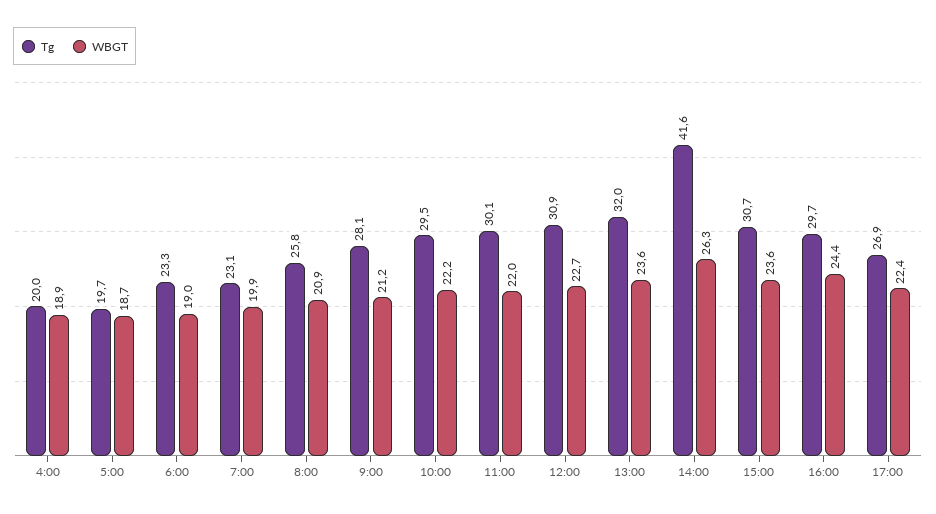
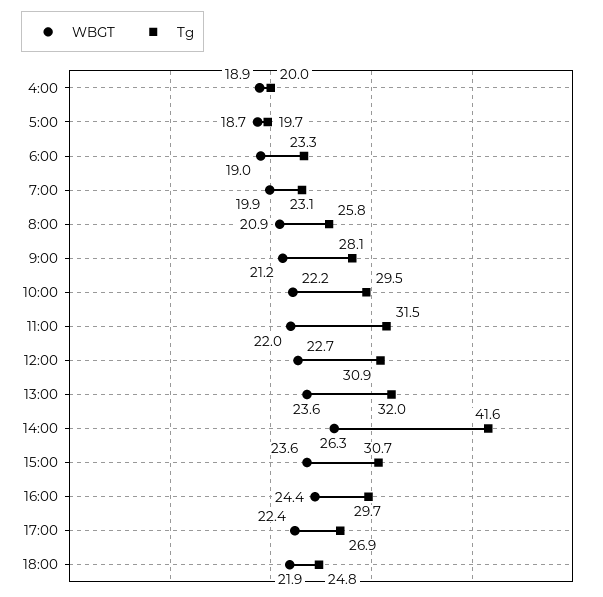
Tg, 11:00: 30.1 -> 31.5
WBGT, 18:00: none -> 21.9
Tg, 18:00: none -> 24.8

